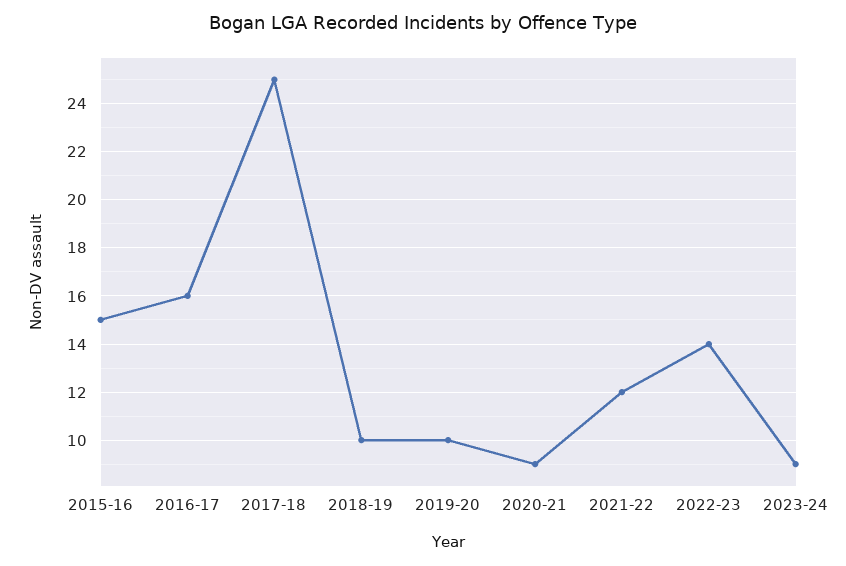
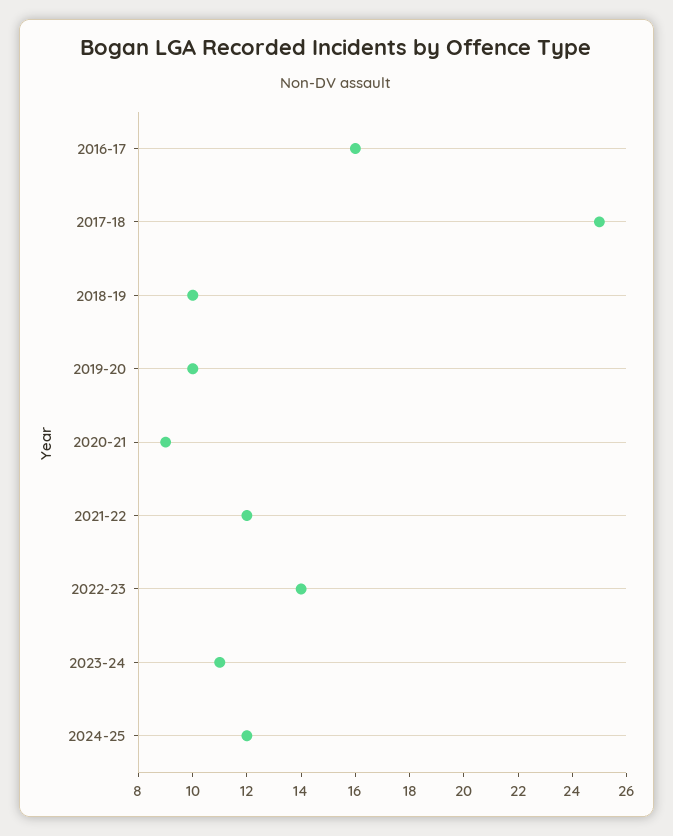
2015-16: 15 -> none
2023-24: 9 -> 11
2024-25: none -> 12

